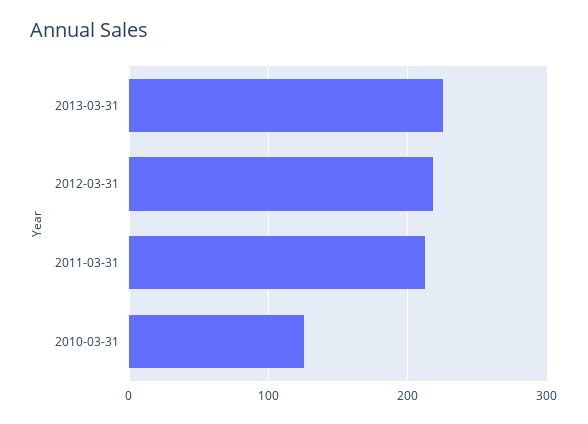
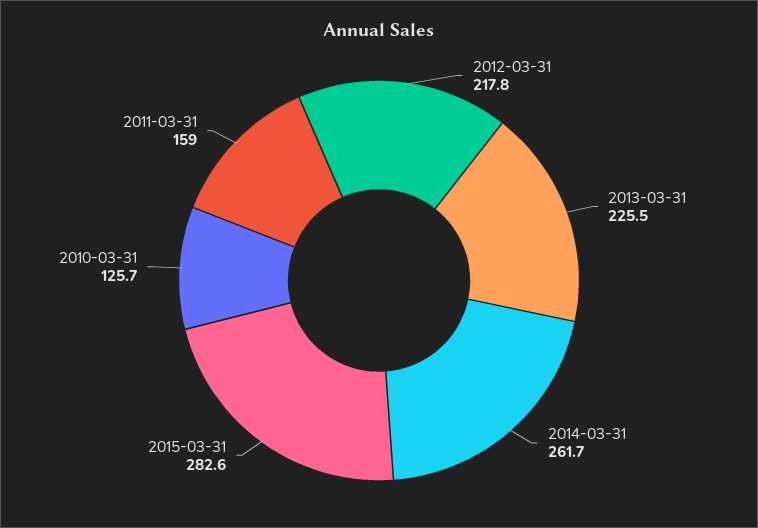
2011-03-31: 210 -> 159
2014-03-31: none -> 261.7
2015-03-31: none -> 282.6

